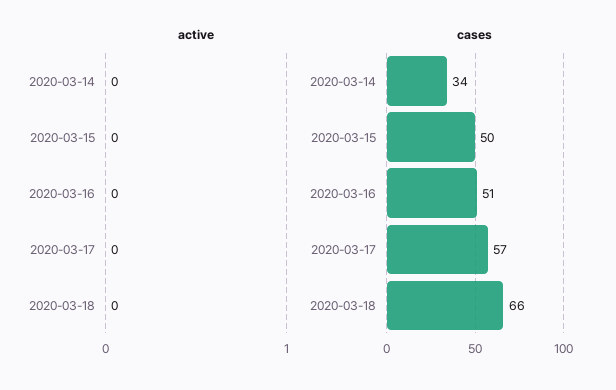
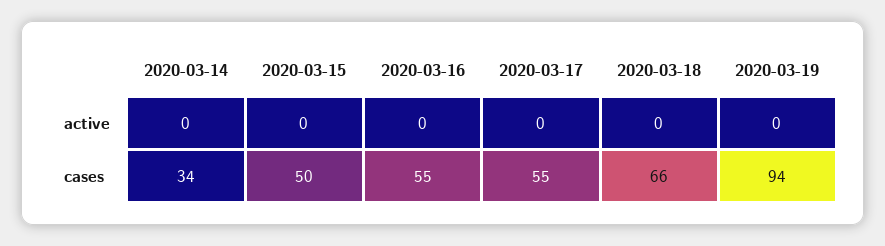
cases, 2020-03-16: 51 -> 55
cases, 2020-03-17: 57 -> 55
active, 2020-03-19: none -> 0
cases, 2020-03-19: none -> 94

